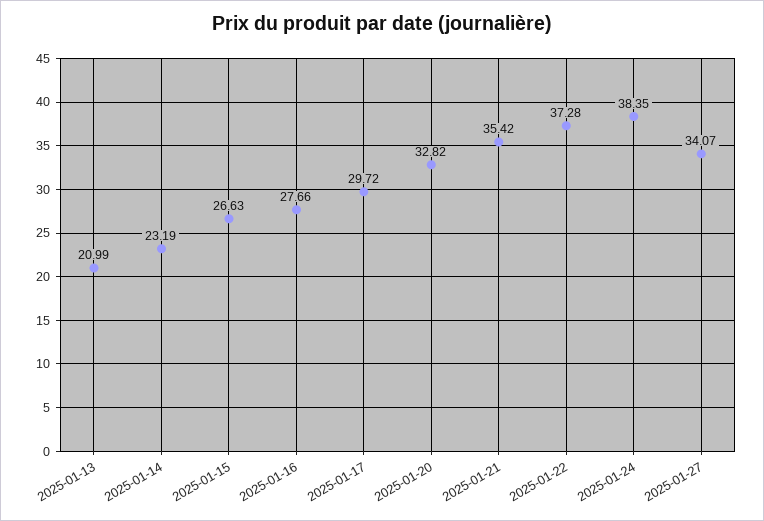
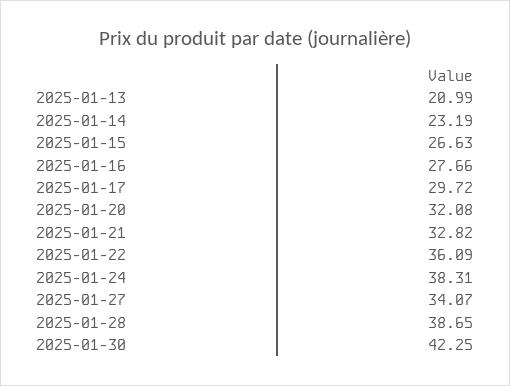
2025-01-20: 32.82 -> 32.08
2025-01-21: 35.42 -> 32.82
2025-01-22: 37.28 -> 36.09
2025-01-24: 38.35 -> 38.31
2025-01-28: none -> 38.65
2025-01-30: none -> 42.25

